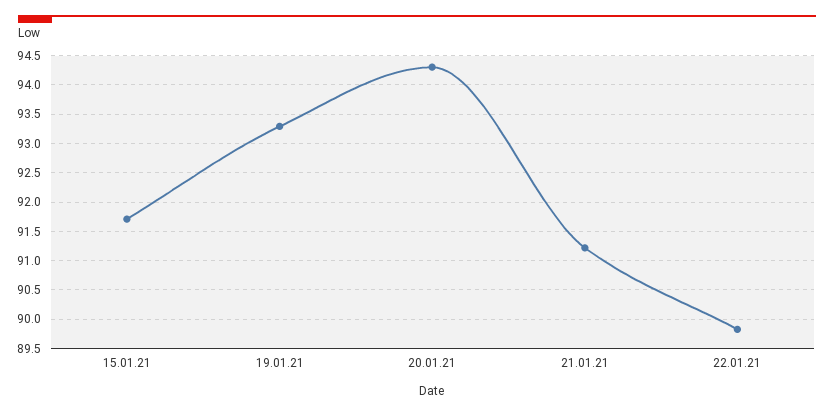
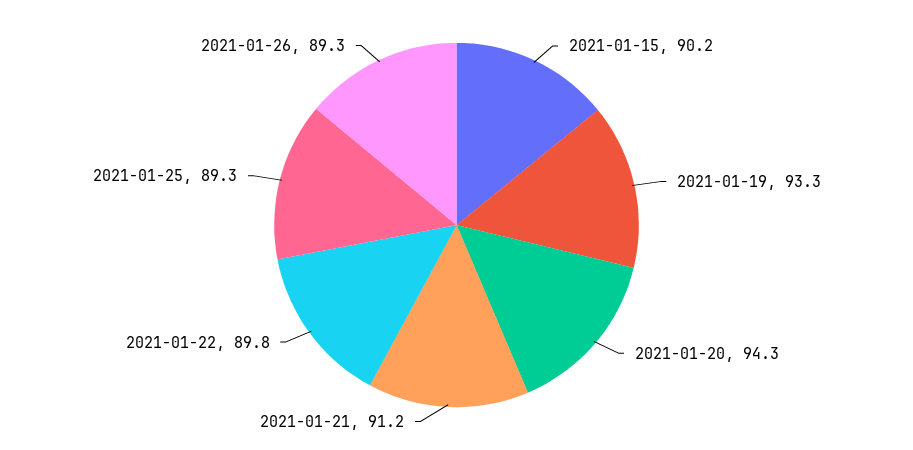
15.01.21: 91.75 -> 90.2
2021-01-25: none -> 89.3
2021-01-26: none -> 89.3

